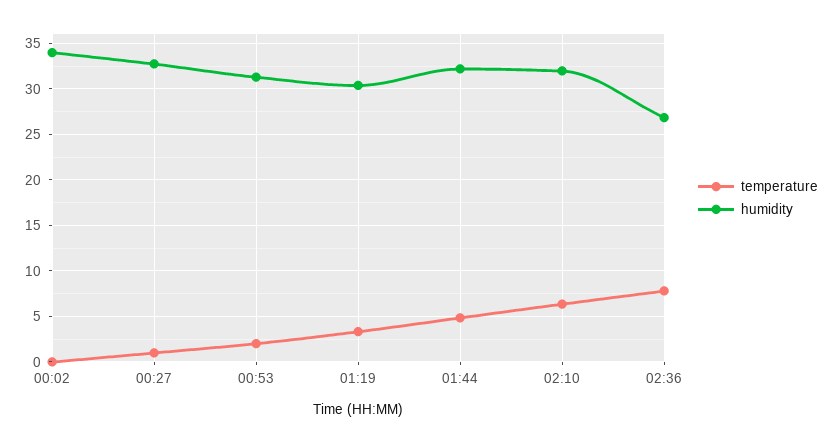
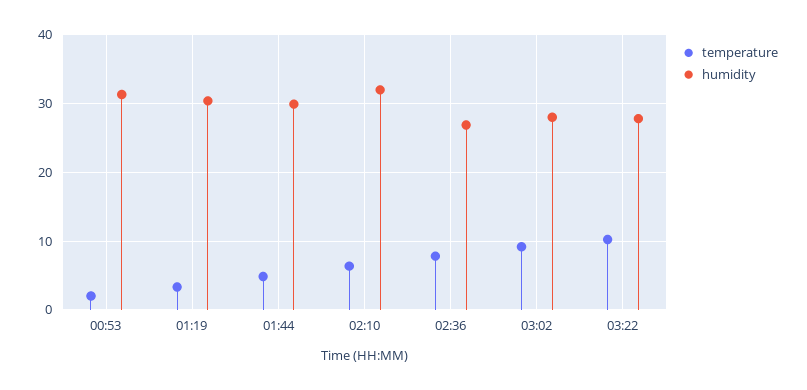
temperature, 00:02: 0 -> none
humidity, 00:02: 34 -> none
temperature, 00:27: 1 -> none
humidity, 00:27: 33 -> none
humidity, 01:44: 32 -> 30
temperature, 03:02: none -> 9
humidity, 03:02: none -> 28
temperature, 03:22: none -> 10
humidity, 03:22: none -> 28

